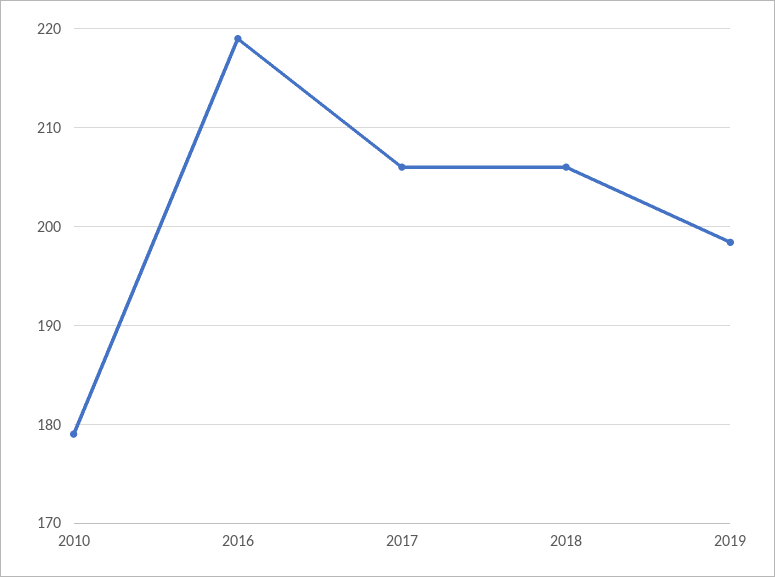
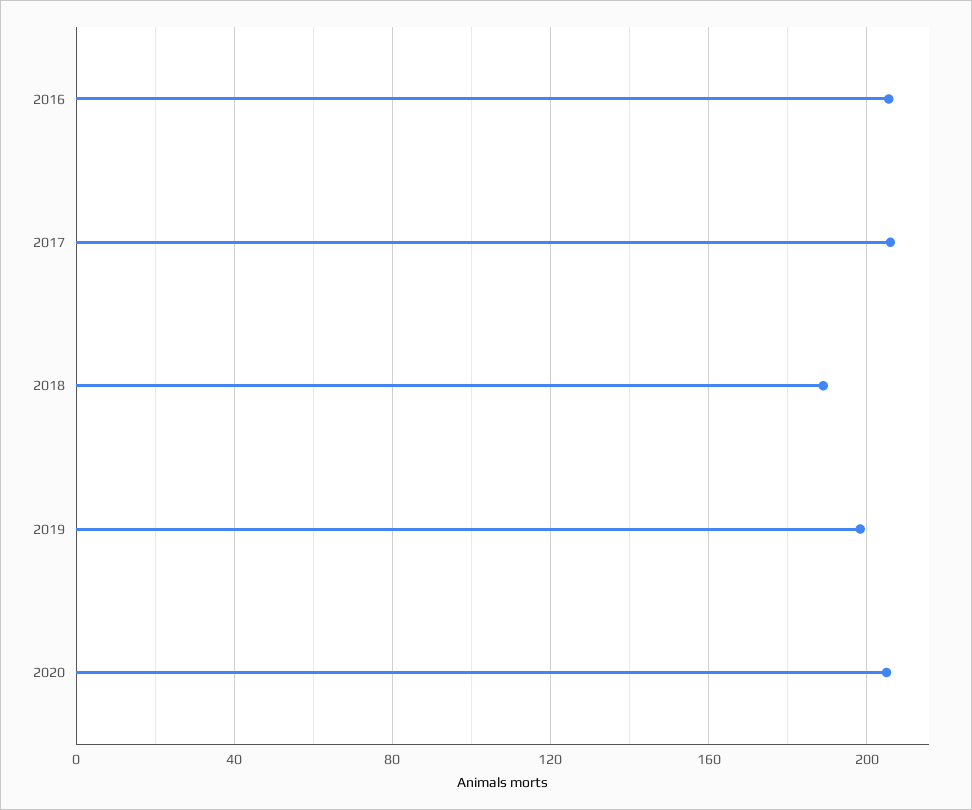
2010: 179 -> none
2016: 219 -> 205
2018: 206 -> 190
2020: none -> 205

